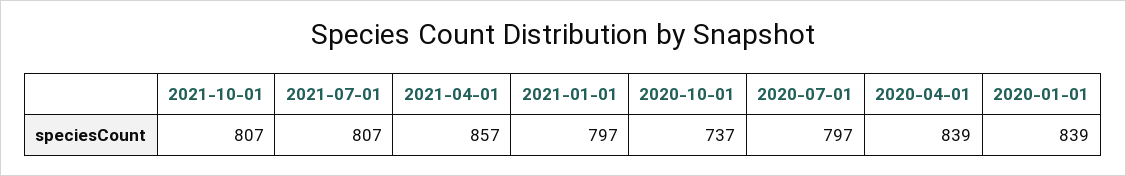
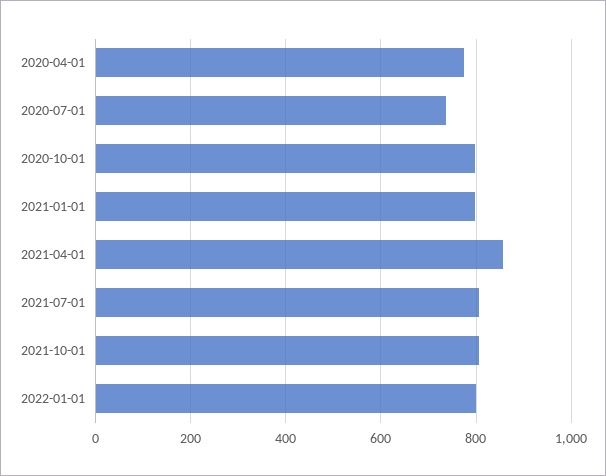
2020-10-01: 737 -> 800
2020-07-01: 797 -> 740
2020-04-01: 839 -> 780
2020-01-01: 839 -> none
2022-01-01: none -> 800

